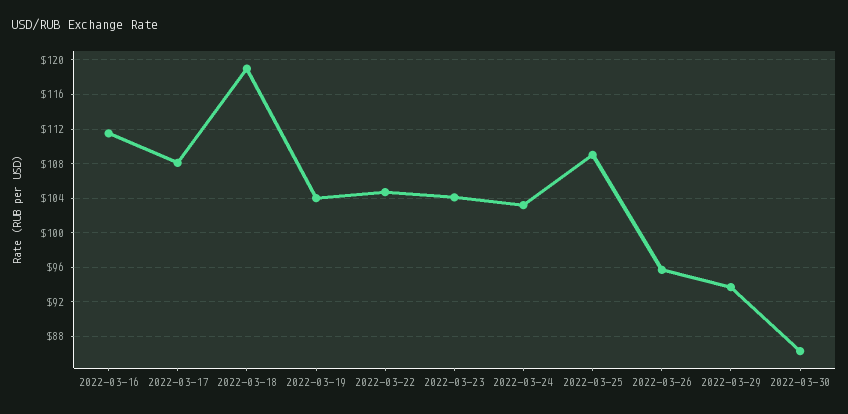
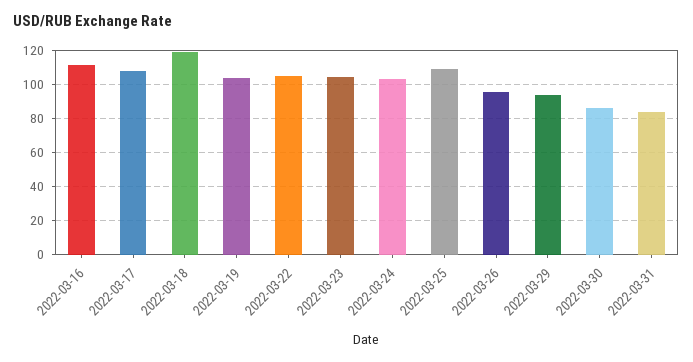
2022-03-31: none -> 85

